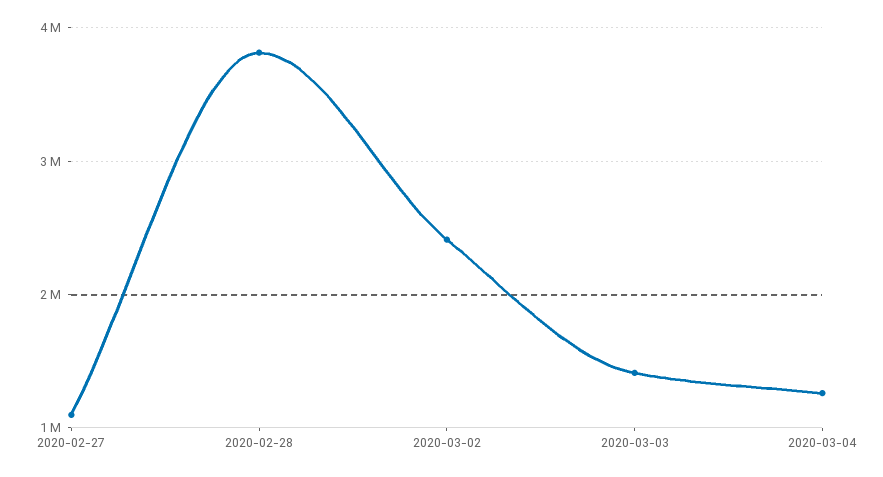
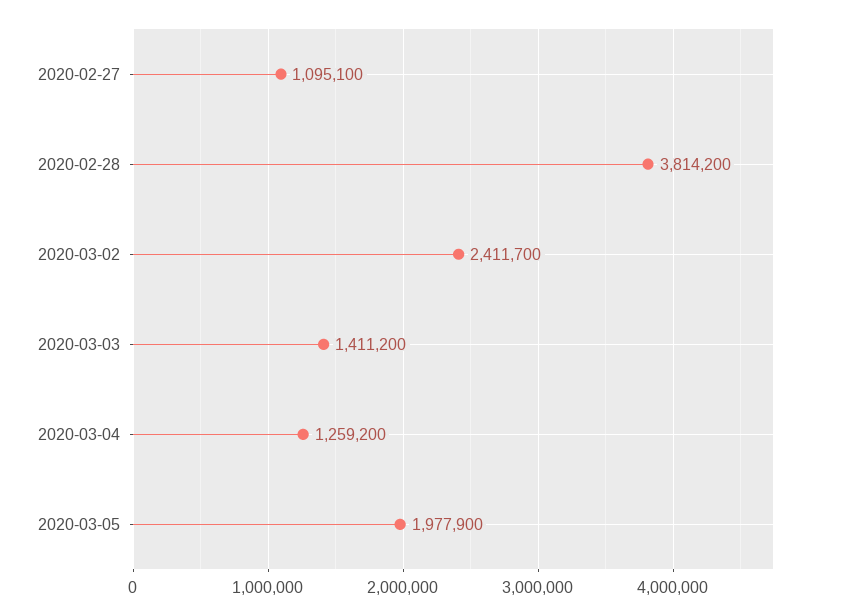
2020-03-05: none -> 1977900

